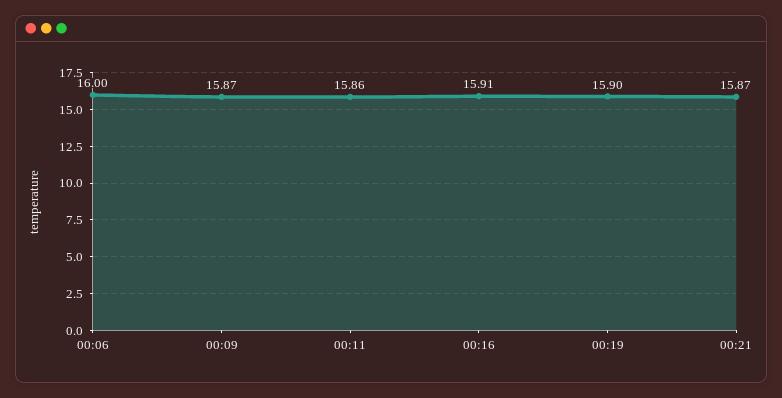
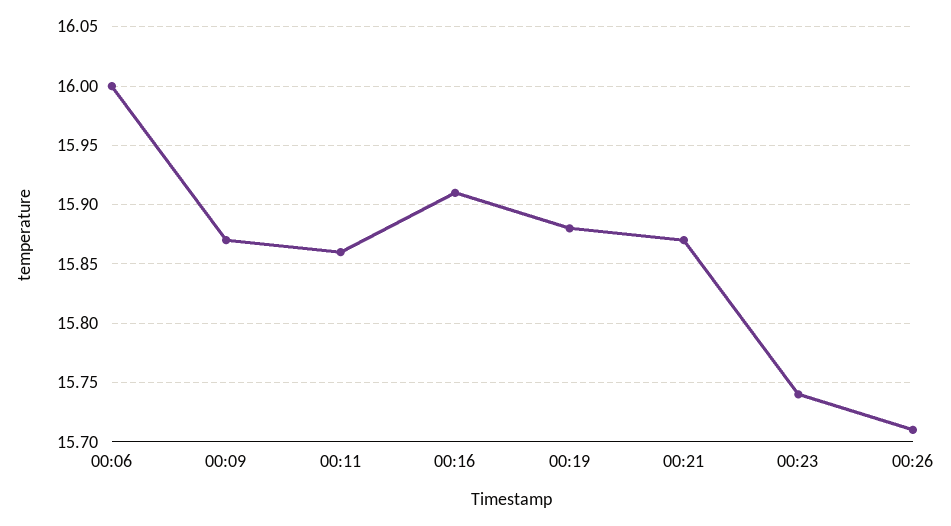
00:19: 15.9 -> 15.88
00:23: none -> 15.74
00:26: none -> 15.71

